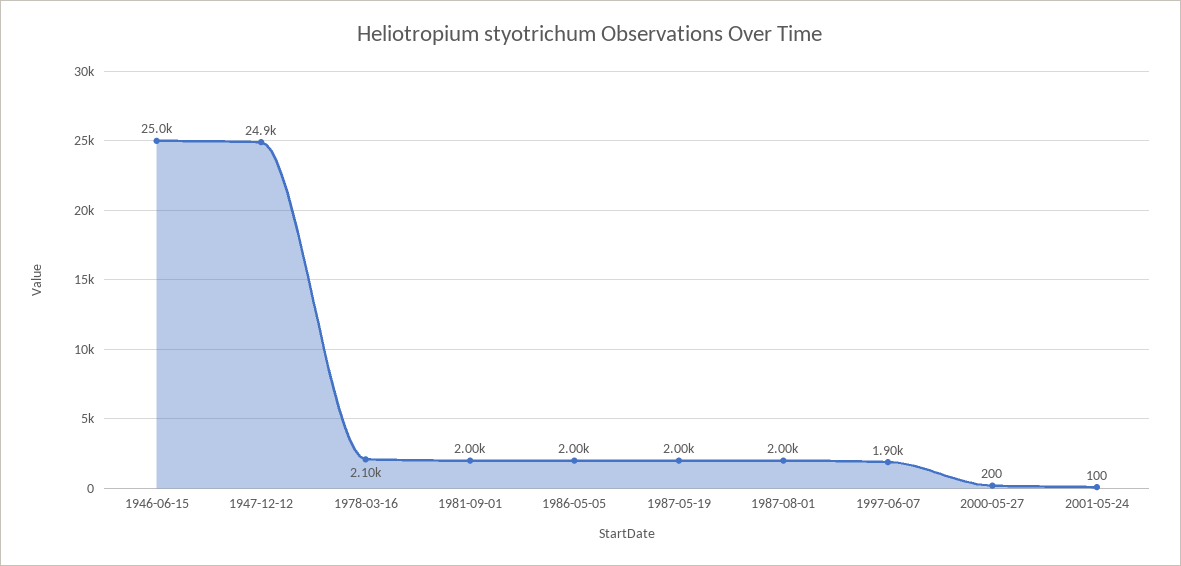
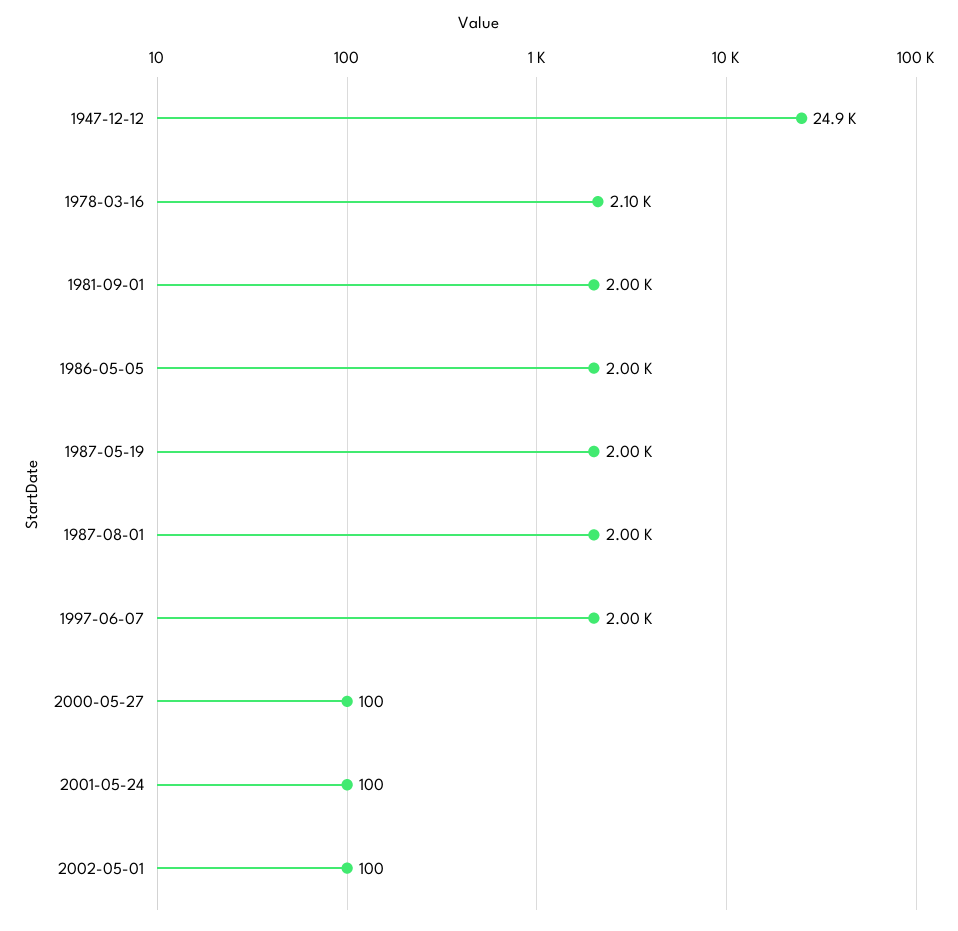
1946-06-15: 25000 -> none
1997-06-07: 1900 -> 2000
2000-05-27: 200 -> 100
2002-05-01: none -> 100

